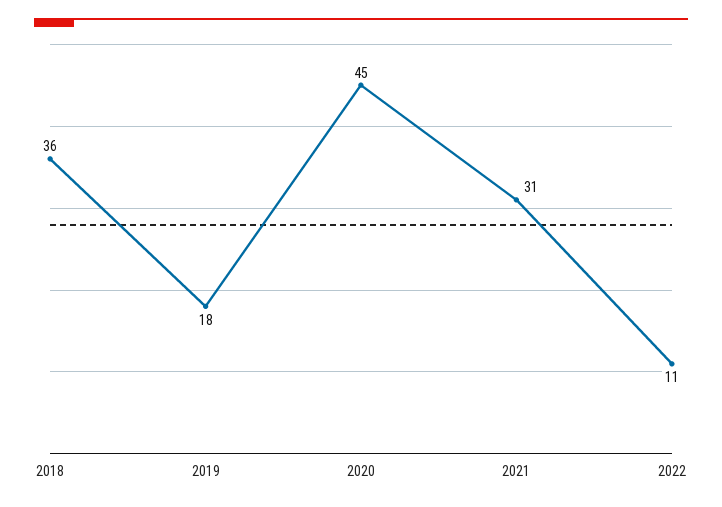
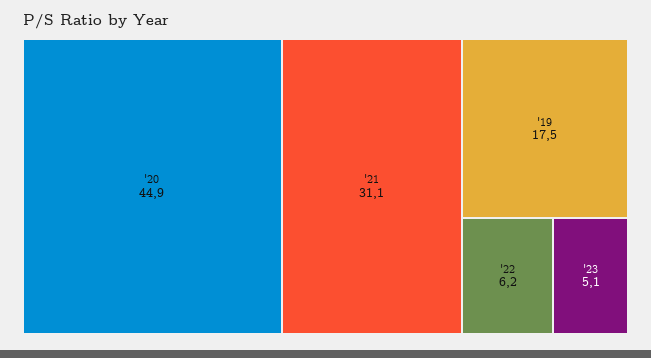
2018: 36 -> none
2022: 11 -> 6.2
'23: none -> 5.1

